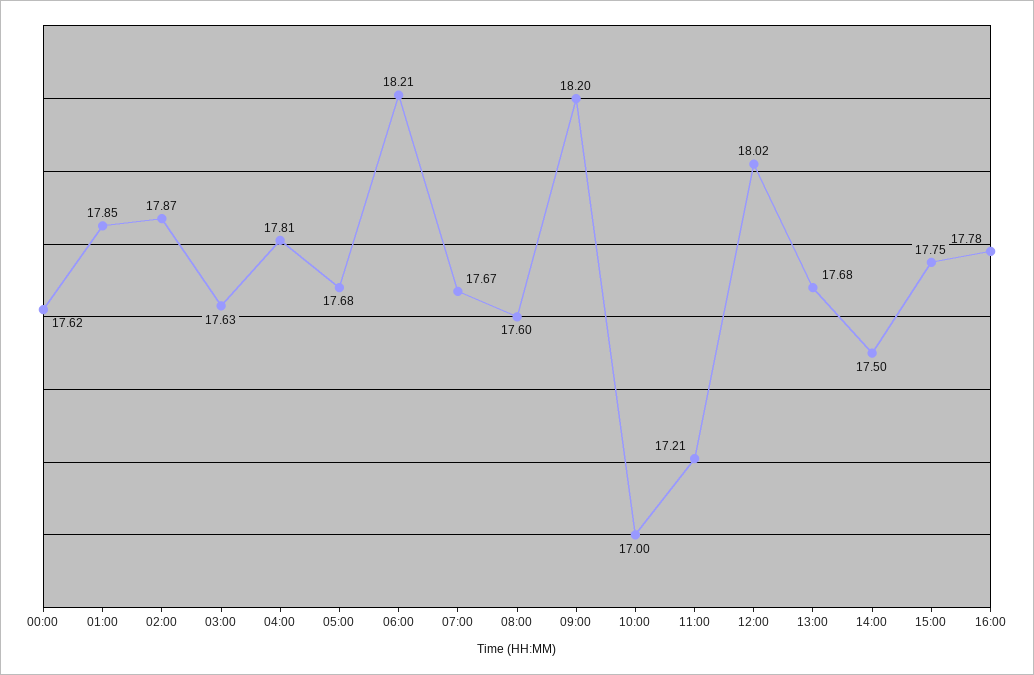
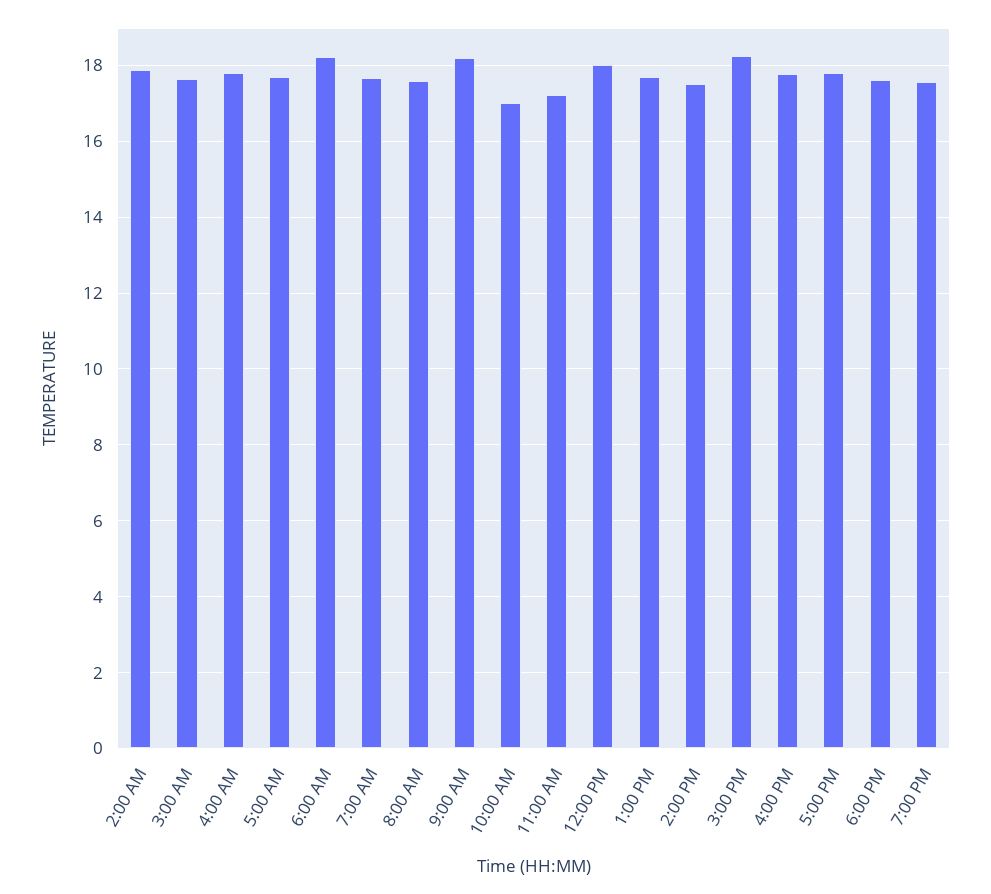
00:00: 17.62 -> none
01:00: 17.85 -> none
15:00: 17.75 -> 18.2
5:00 PM: none -> 17.8
6:00 PM: none -> 17.6
7:00 PM: none -> 17.6

